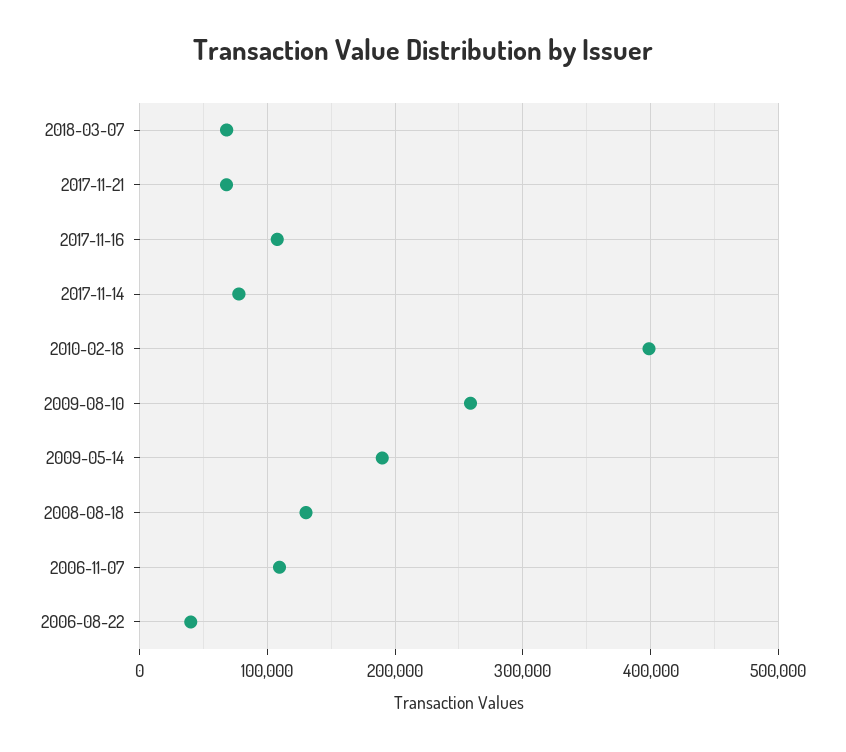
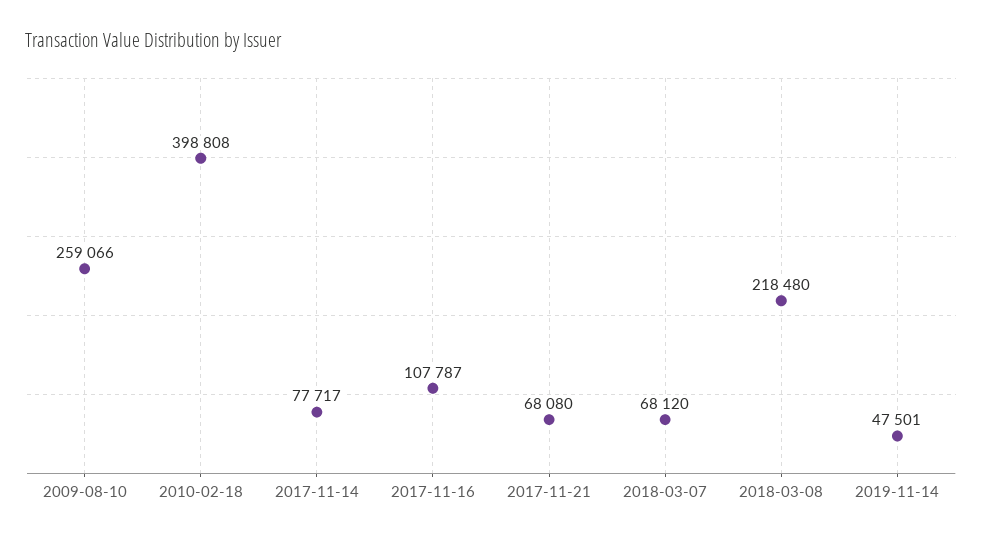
2009-05-14: 190000 -> none
2008-08-18: 130000 -> none
2006-11-07: 110000 -> none
2006-08-22: 40000 -> none
2018-03-08: none -> 218480
2019-11-14: none -> 47501

